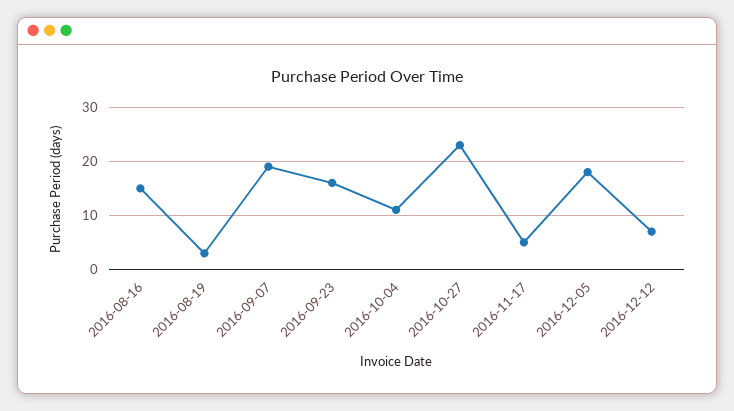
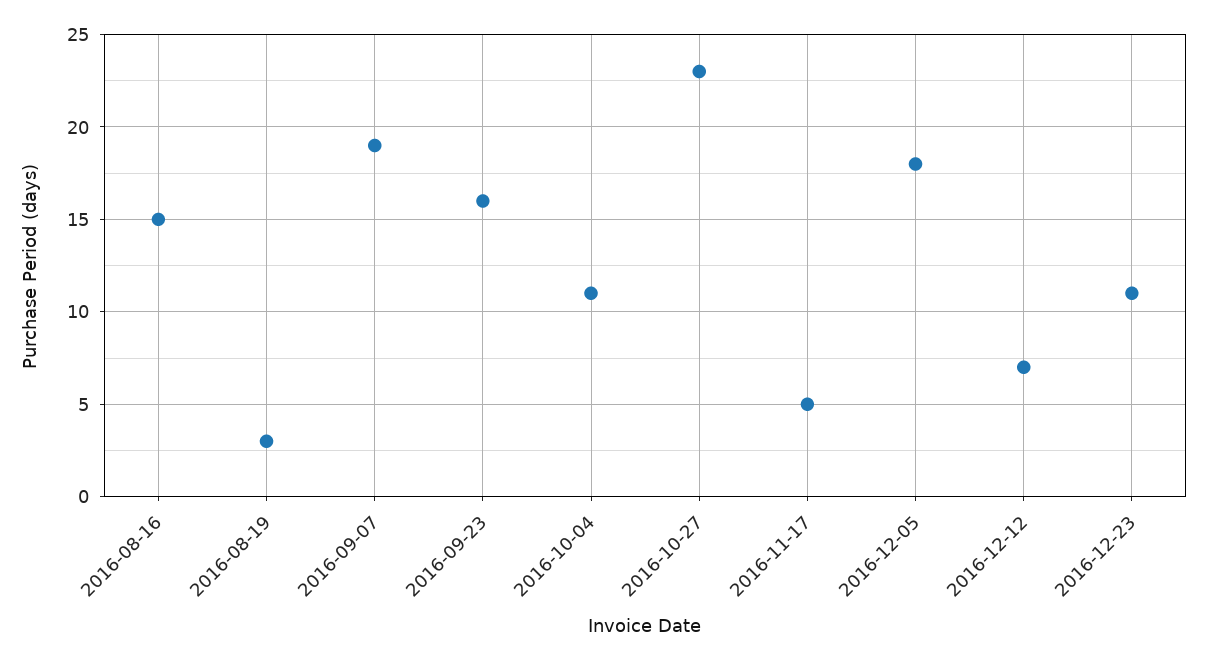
2016-12-23: none -> 11

